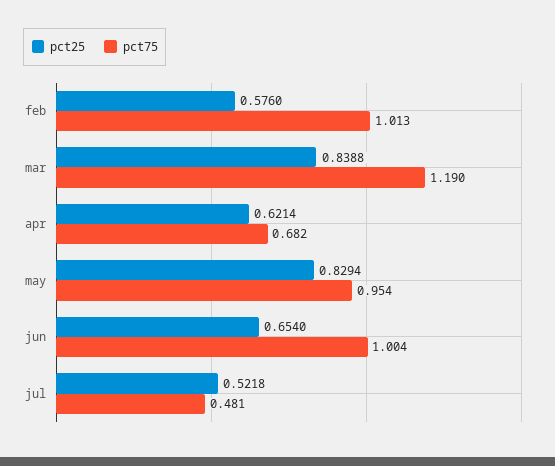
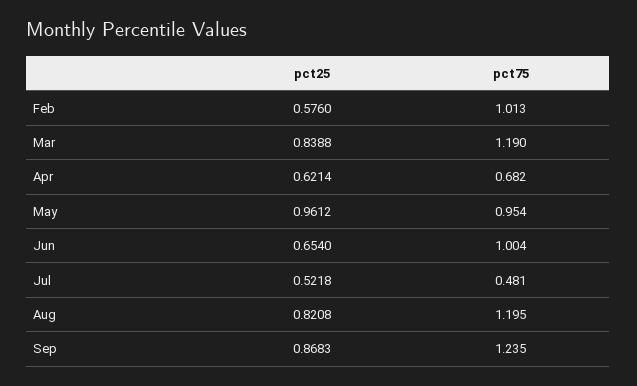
pct25, may: 0.8294 -> 0.9612
pct25, Aug: none -> 0.8208
pct75, Aug: none -> 1.195
pct25, Sep: none -> 0.8683
pct75, Sep: none -> 1.235

